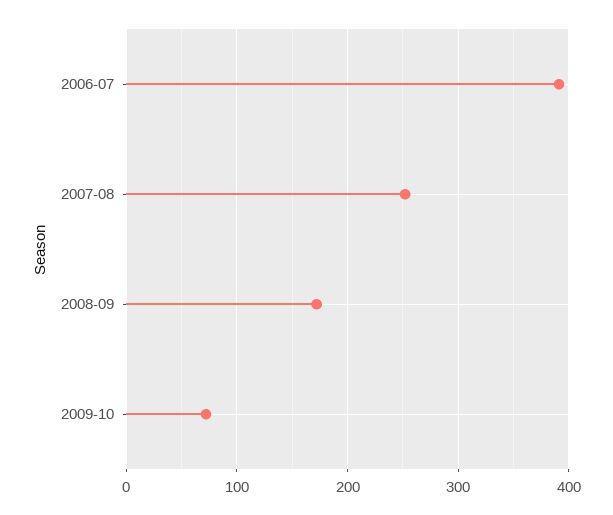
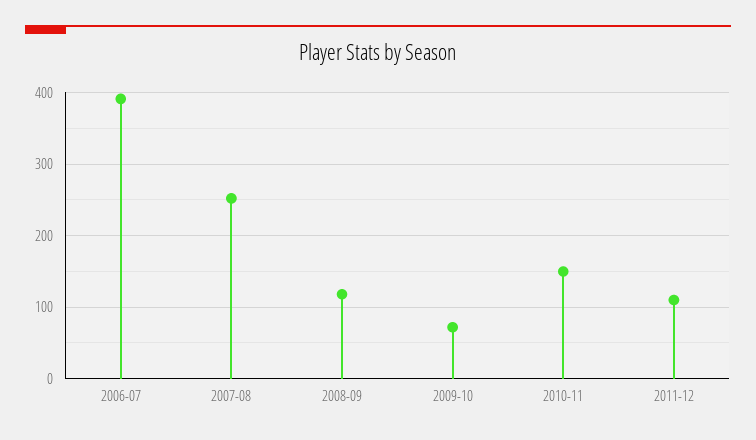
2008-09: 170 -> 120
2010-11: none -> 150
2011-12: none -> 110

